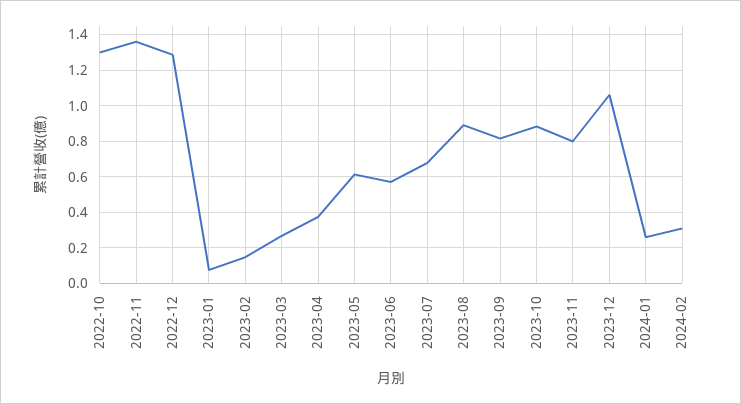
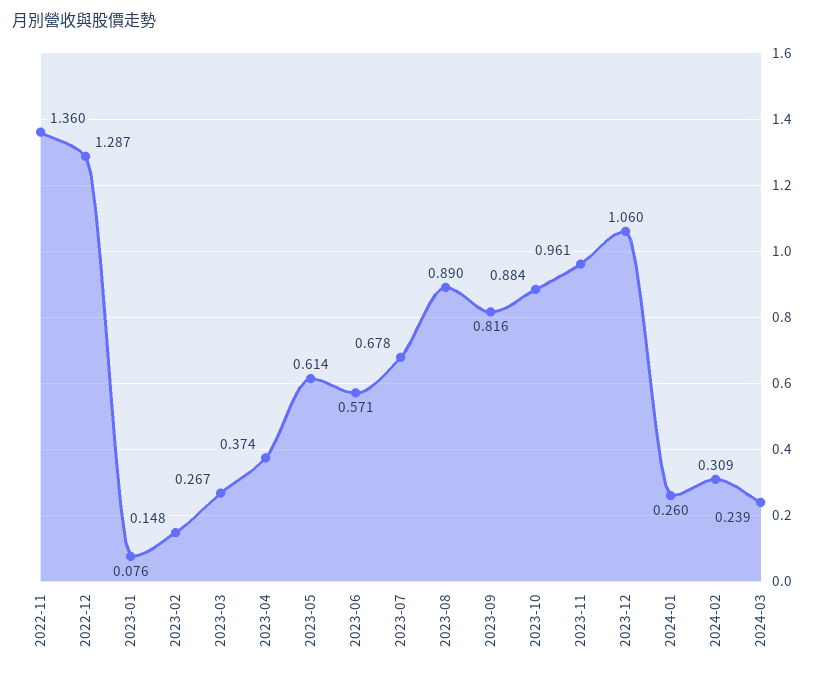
2022-10: 1.3 -> none
2023-11: 0.8 -> 0.961
2024-03: none -> 0.239

